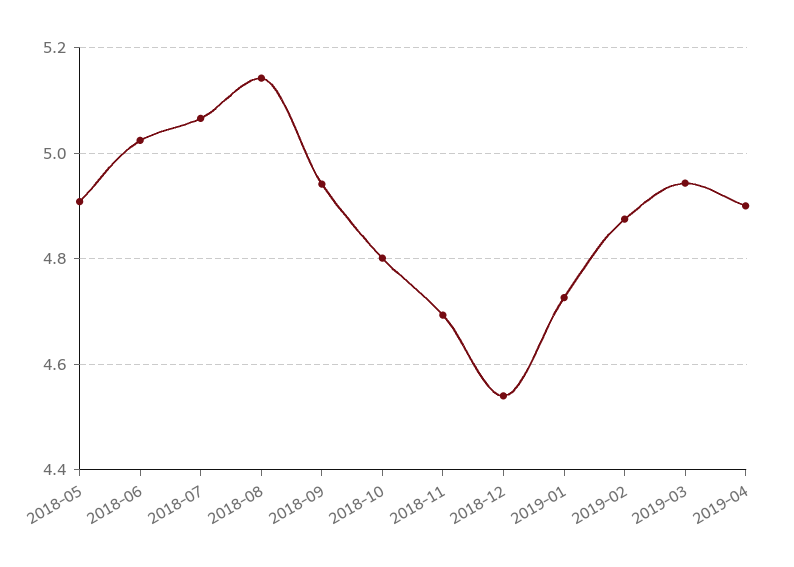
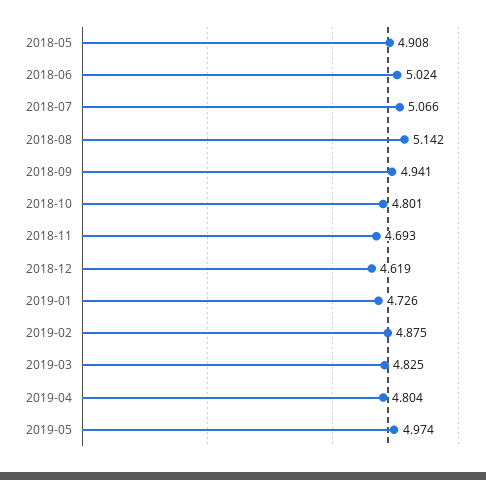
2018-12: 4.54 -> 4.619
2019-03: 4.94 -> 4.825
2019-04: 4.9 -> 4.804
2019-05: none -> 4.974

